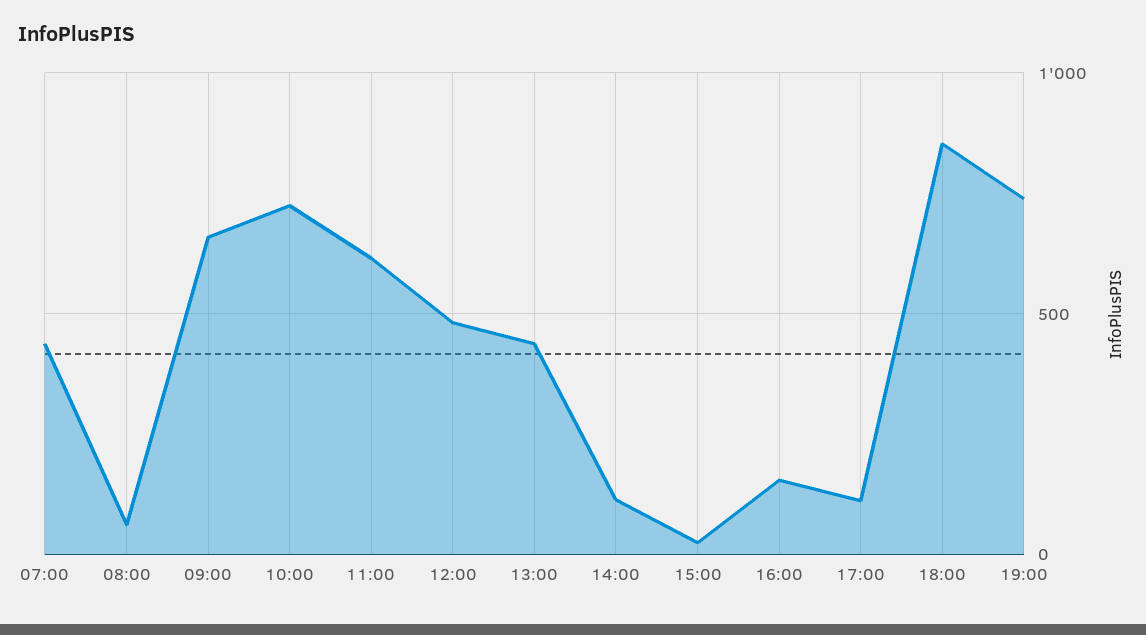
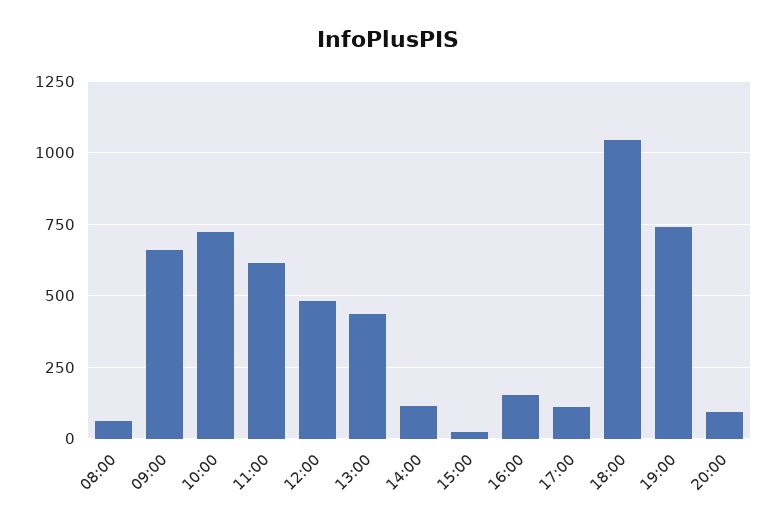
07:00: 450 -> none
18:00: 850 -> 1050
20:00: none -> 100

